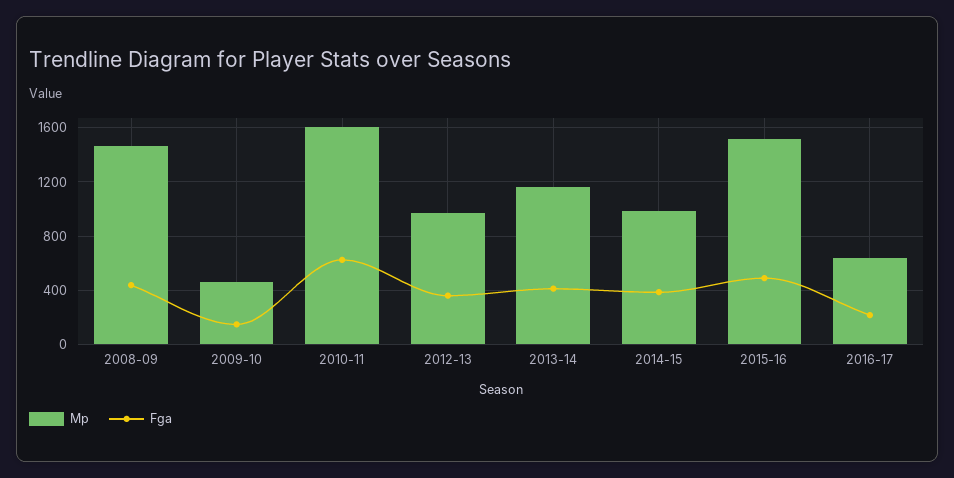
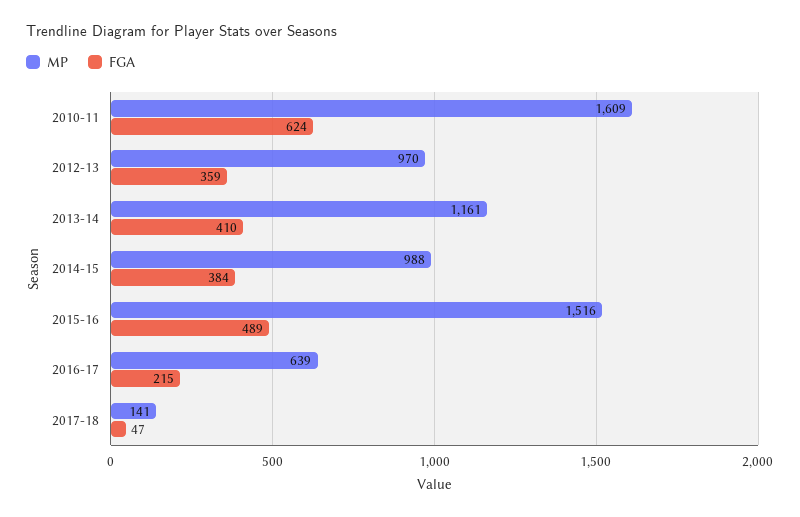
Mp, 2008-09: 1450 -> none
Fga, 2008-09: 450 -> none
Mp, 2009-10: 450 -> none
Fga, 2009-10: 150 -> none
Mp, 2017-18: none -> 141
Fga, 2017-18: none -> 47

